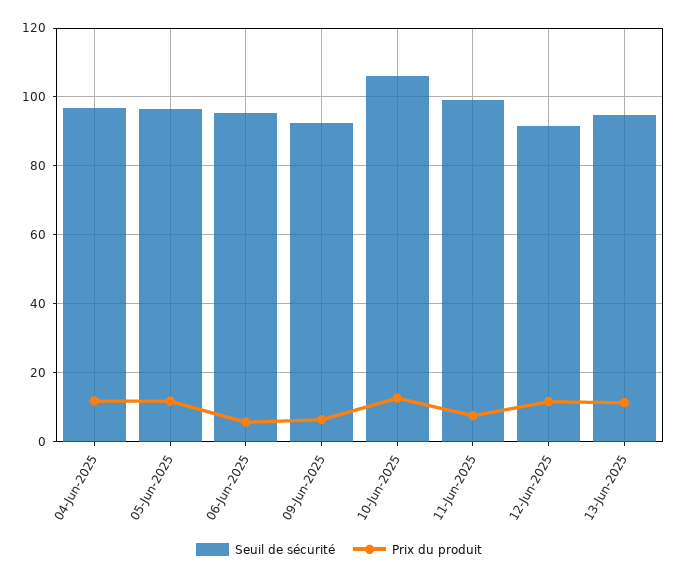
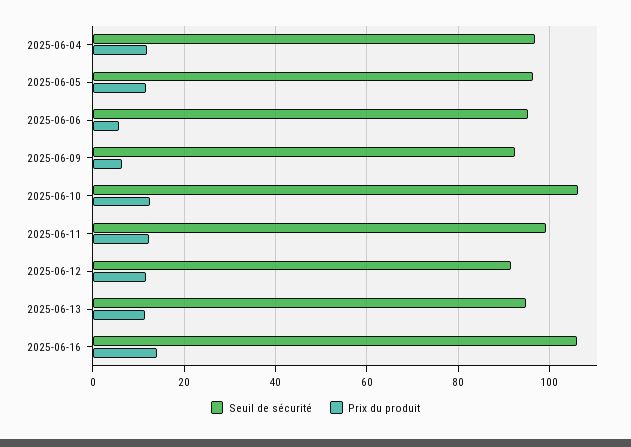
Prix du produit, 11-Jun-2025: 8 -> 12
Seuil de sécurité, 2025-06-16: none -> 106
Prix du produit, 2025-06-16: none -> 14

